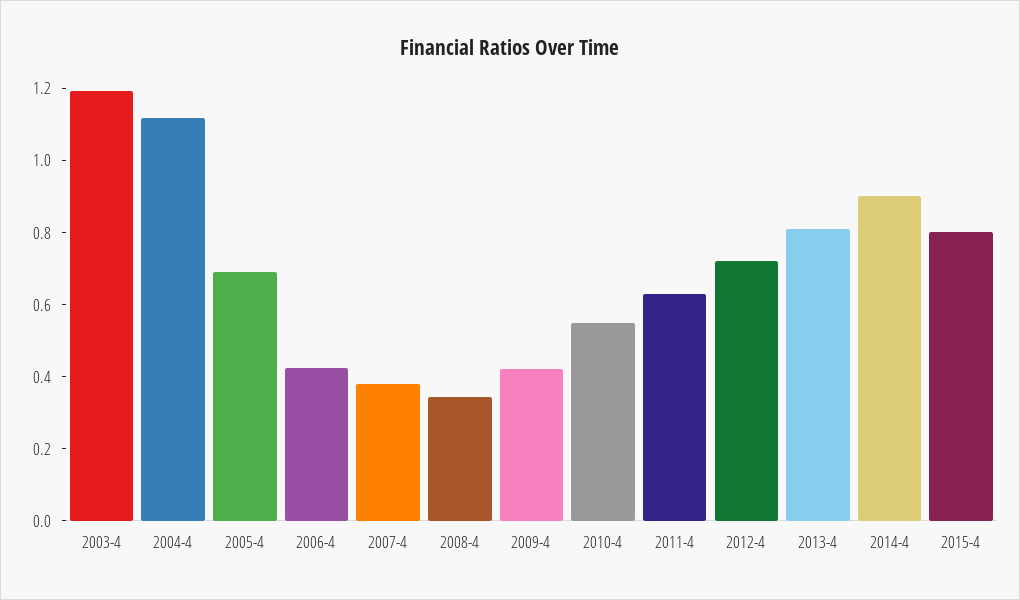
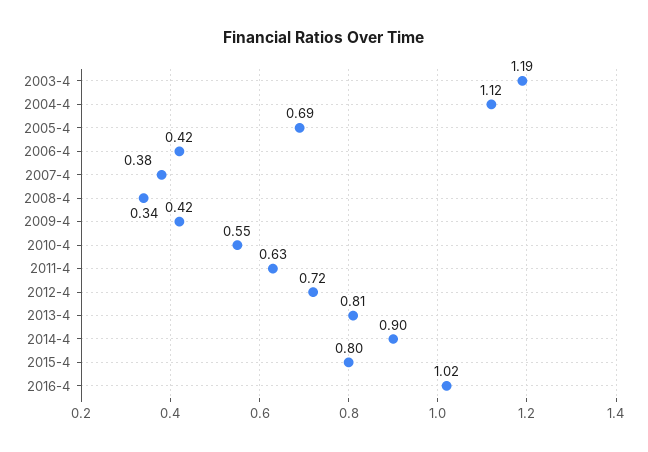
2016-4: none -> 1.02

